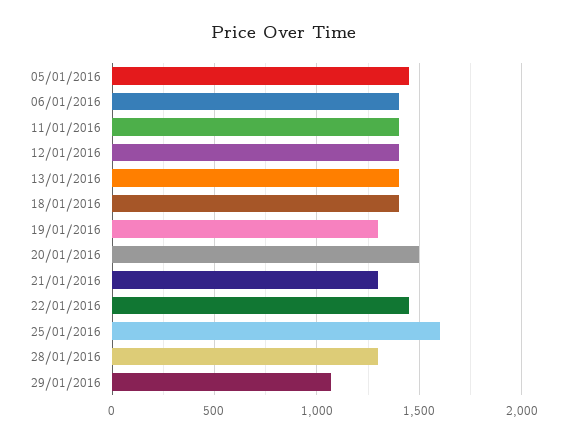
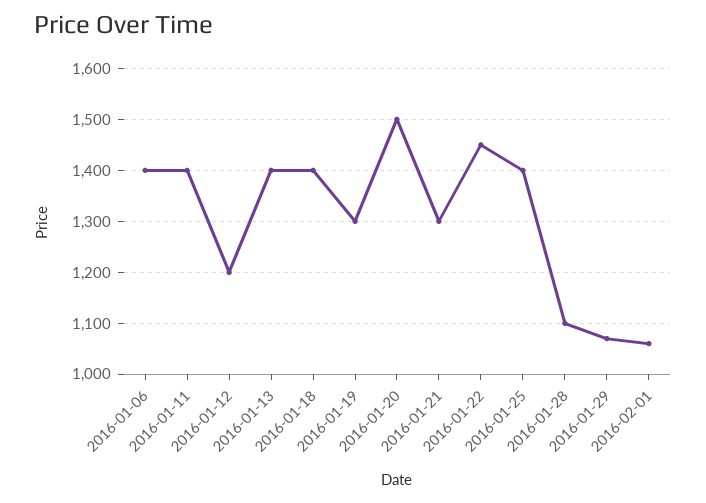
05/01/2016: 1450 -> none
12/01/2016: 1400 -> 1200
25/01/2016: 1600 -> 1400
28/01/2016: 1300 -> 1100
2016-02-01: none -> 1060

